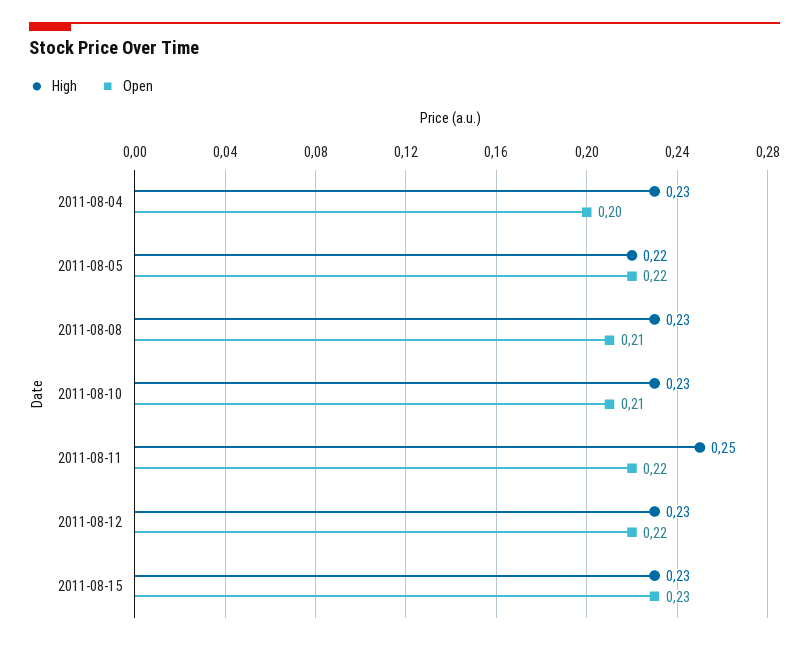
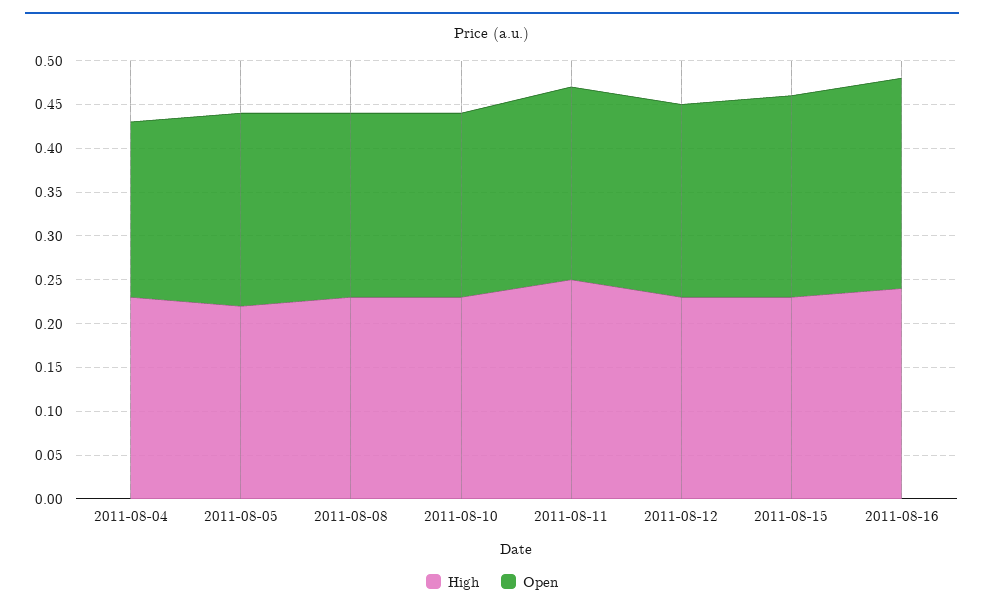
High, 2011-08-16: none -> 0.24
Open, 2011-08-16: none -> 0.24

